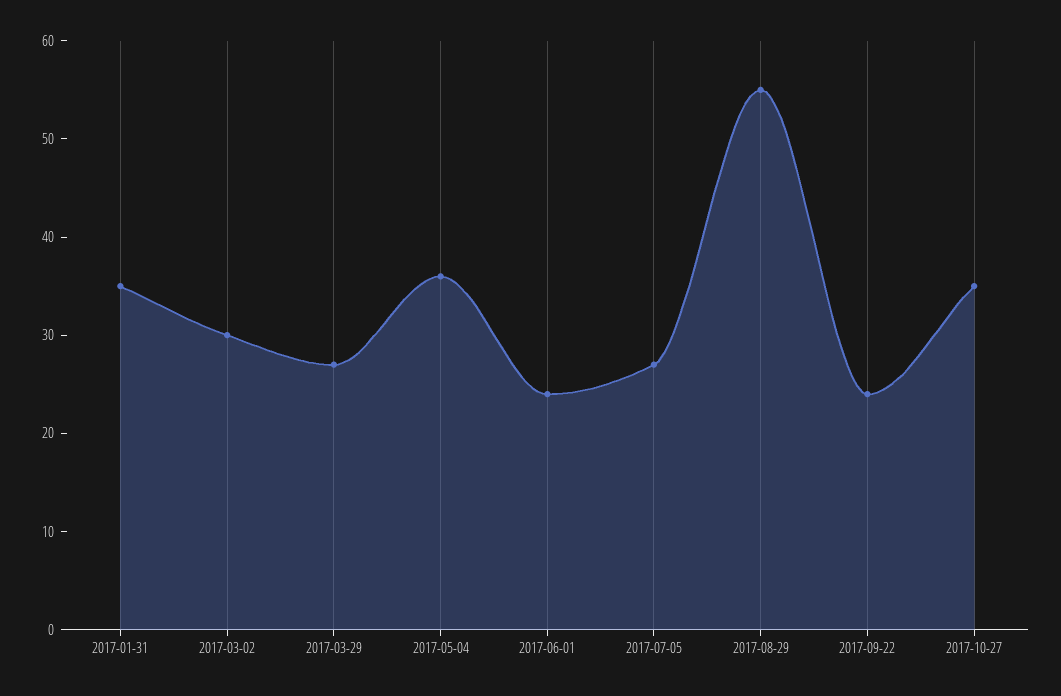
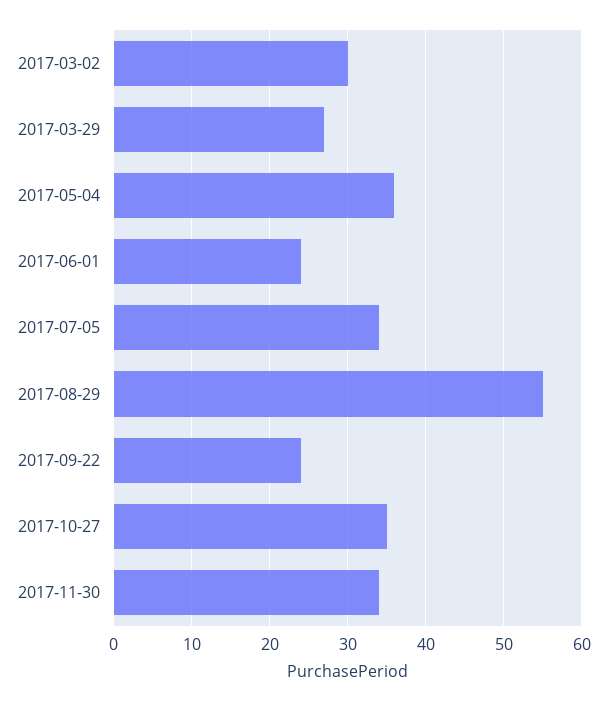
2017-01-31: 35 -> none
2017-07-05: 27 -> 34
2017-11-30: none -> 34

